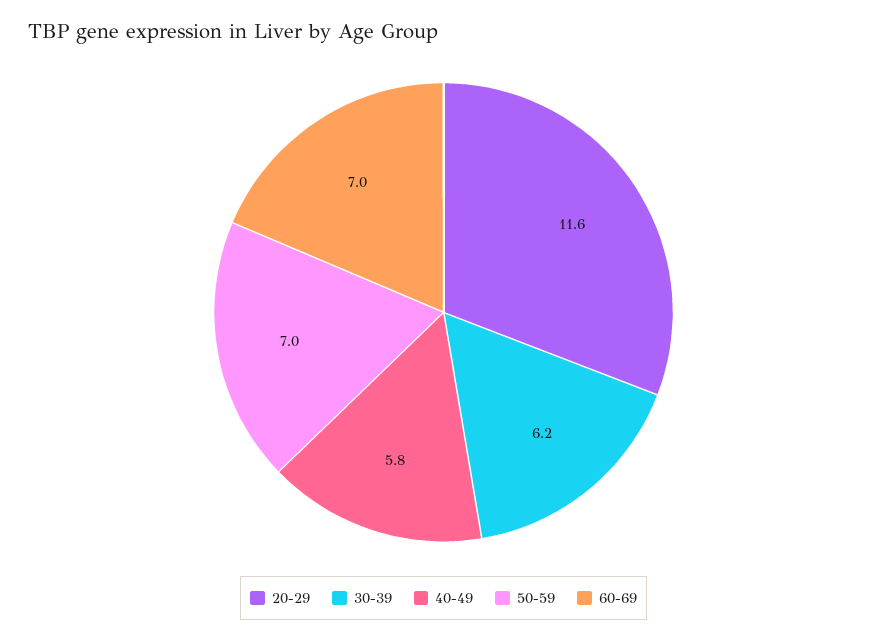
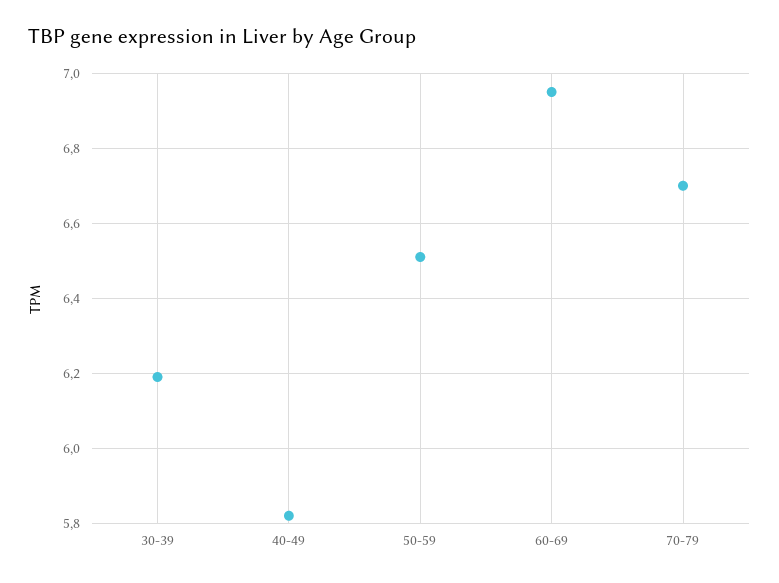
20-29: 11.6 -> none
50-59: 7 -> 6.5
70-79: none -> 6.7

